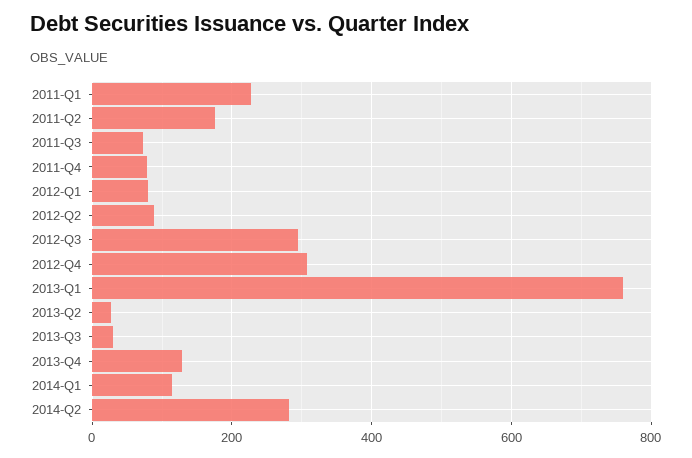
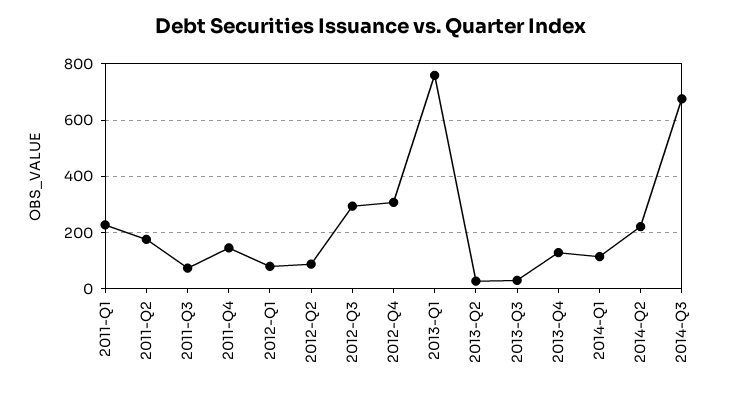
2011-Q4: 80 -> 150
2014-Q2: 280 -> 225
2014-Q3: none -> 675

